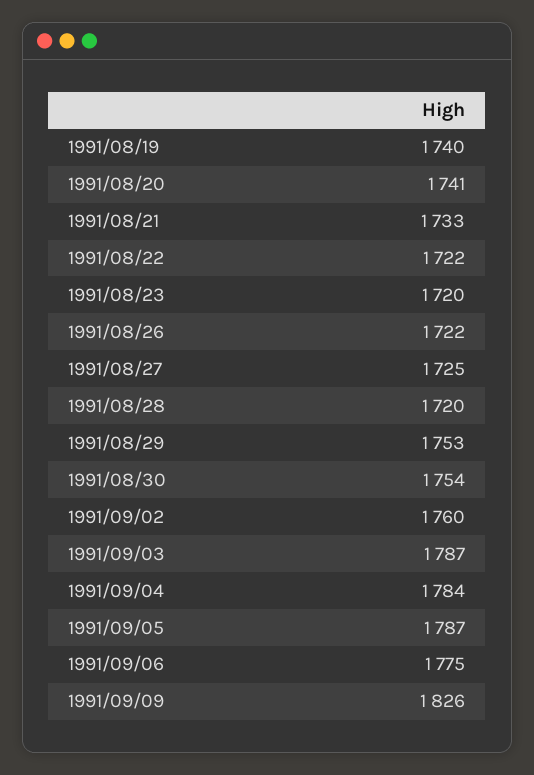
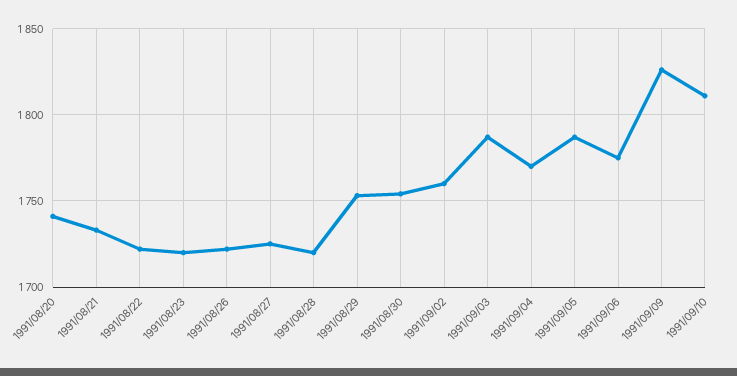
1991/08/19: 1740 -> none
1991/09/04: 1784 -> 1770
1991/09/10: none -> 1810

